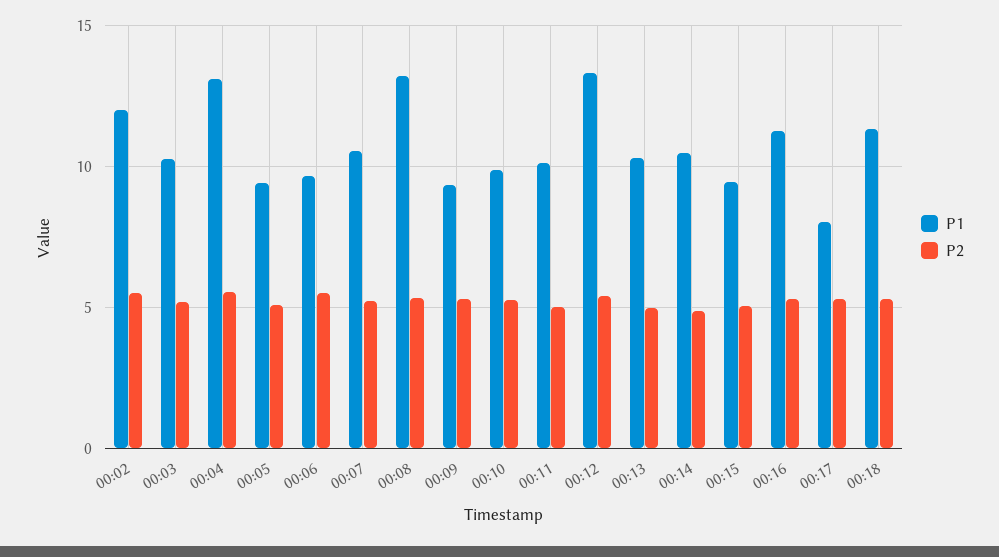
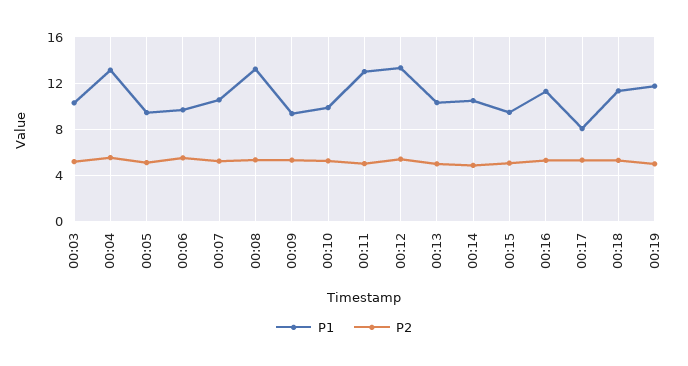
P1, 00:02: 12 -> none
P2, 00:02: 5.5 -> none
P1, 00:11: 10 -> 13
P1, 00:19: none -> 12
P2, 00:19: none -> 5

